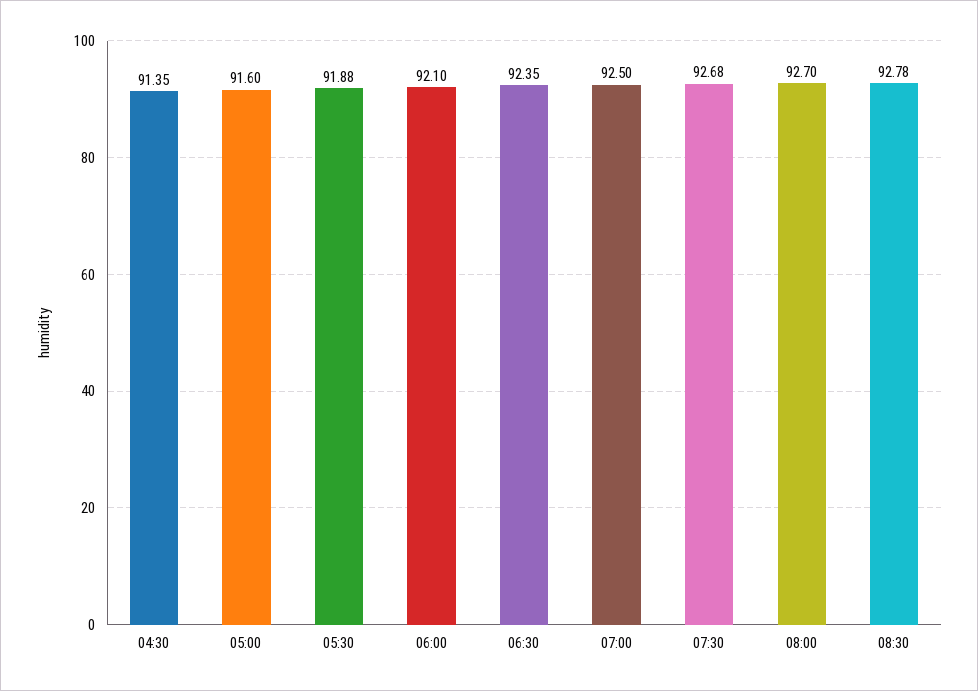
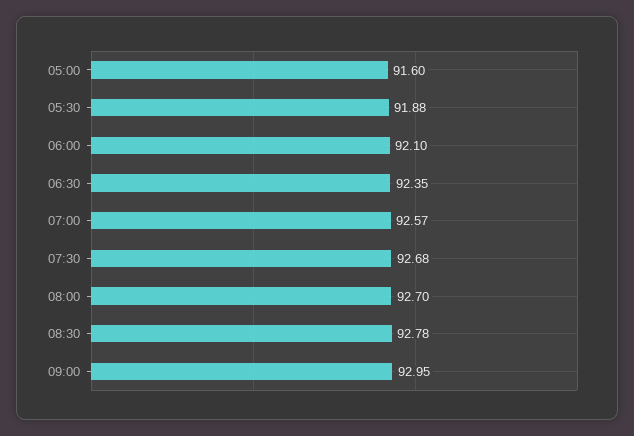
04:30: 91.35 -> none
07:00: 92.5 -> 92.57
09:00: none -> 92.95

